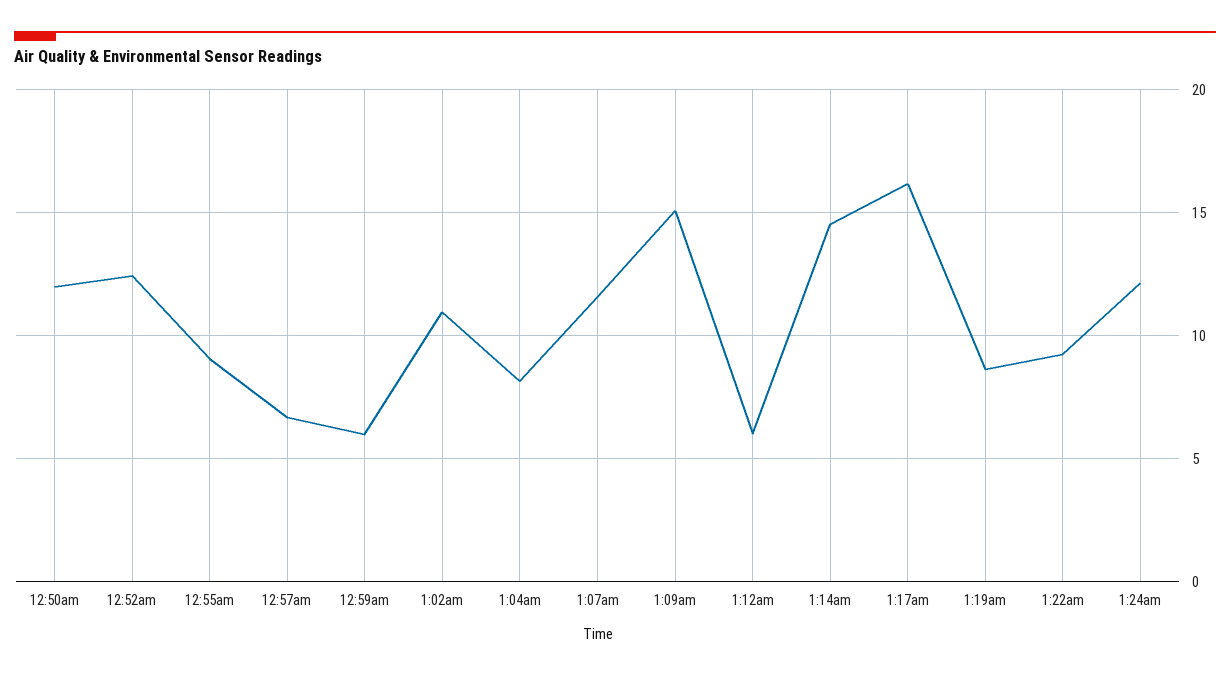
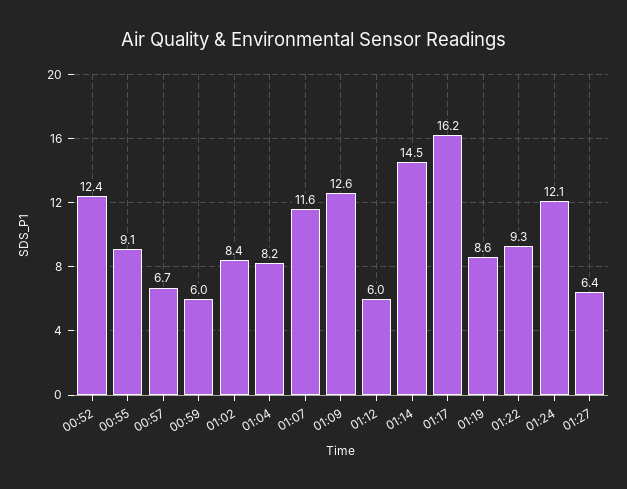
12:50am: 12 -> none
1:02am: 11 -> 8.4
1:09am: 15 -> 12.6
01:27: none -> 6.4

